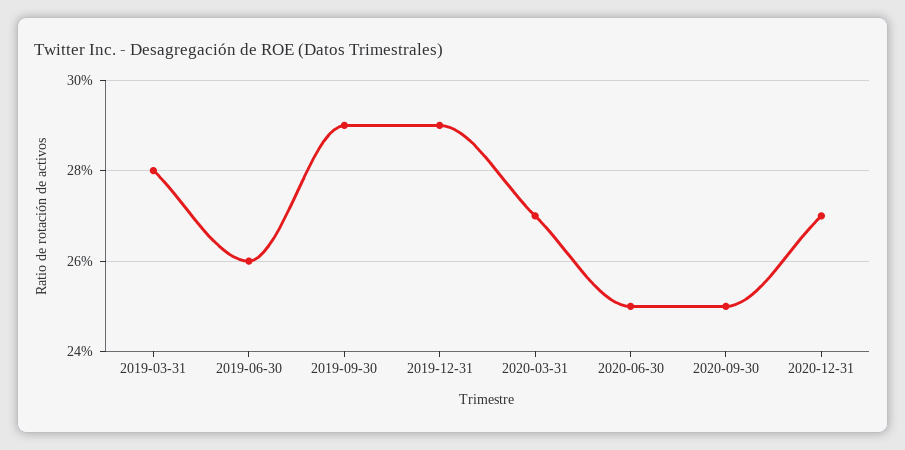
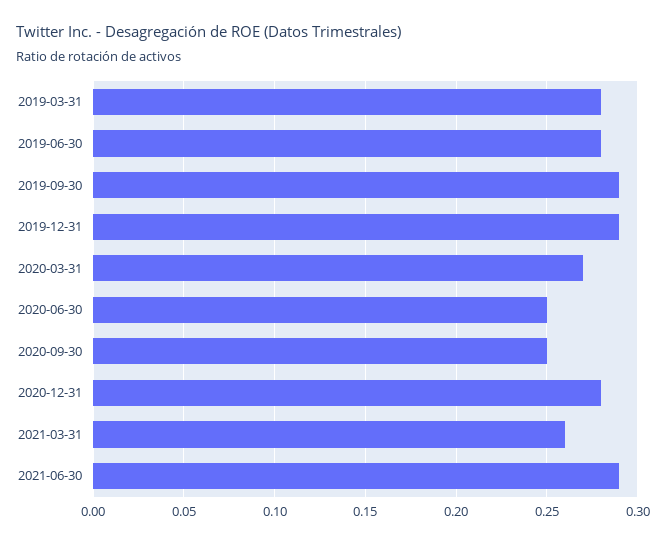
2019-06-30: 0.26 -> 0.28
2020-12-31: 0.27 -> 0.28
2021-03-31: none -> 0.26
2021-06-30: none -> 0.29

